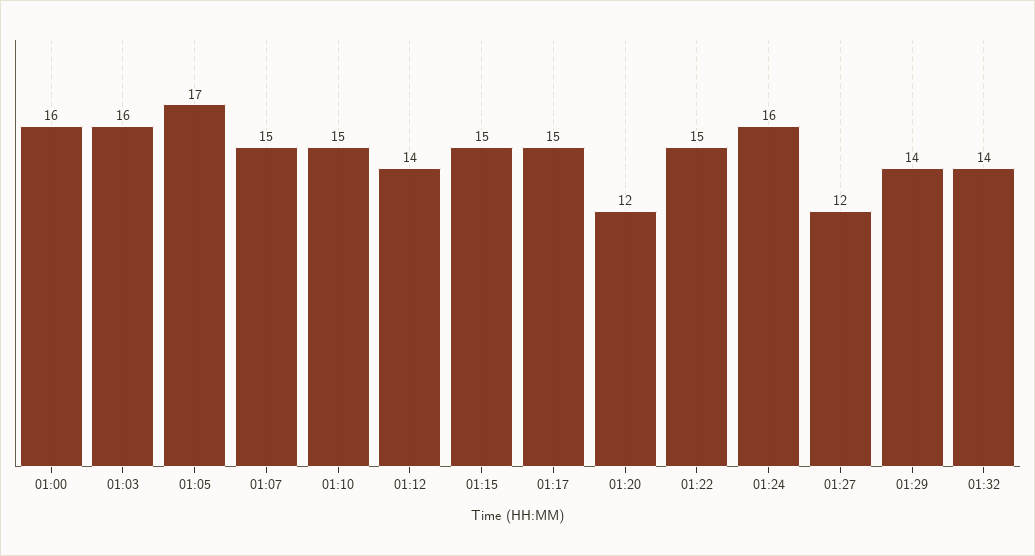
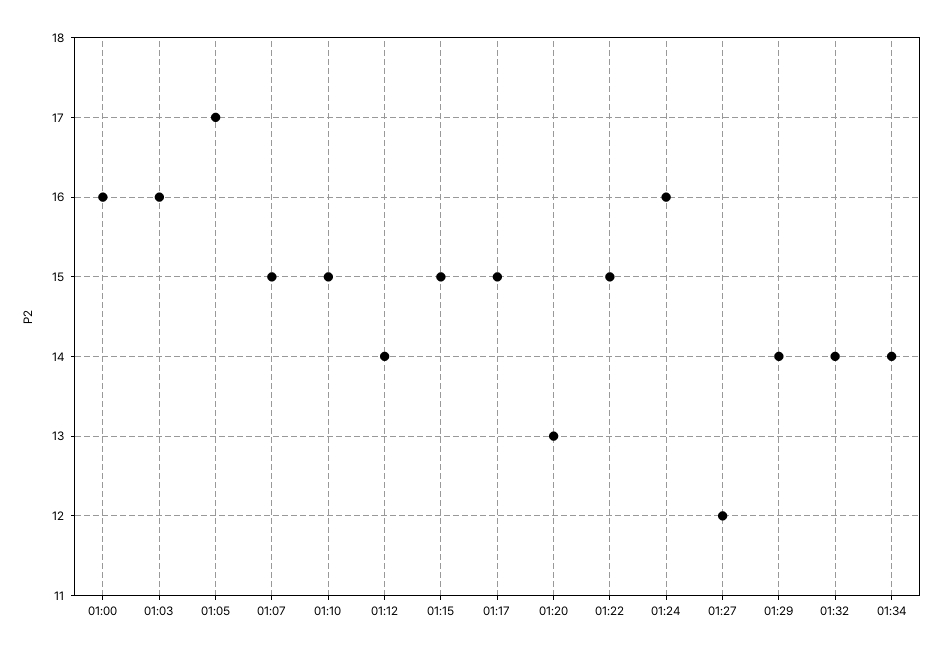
01:20: 12 -> 13
01:34: none -> 14

